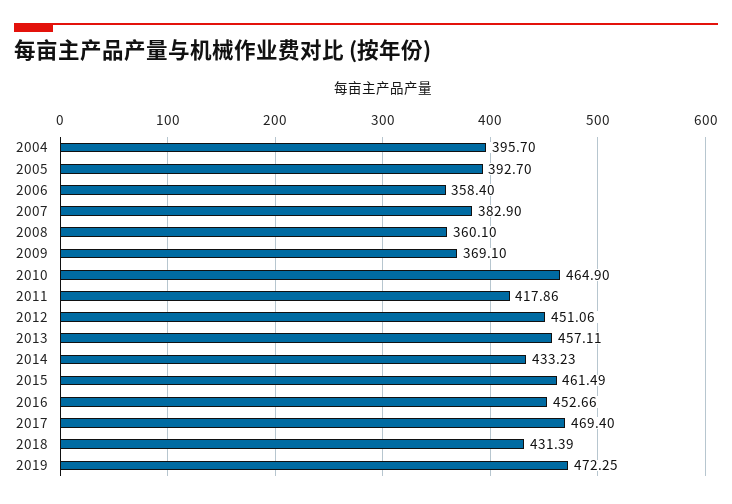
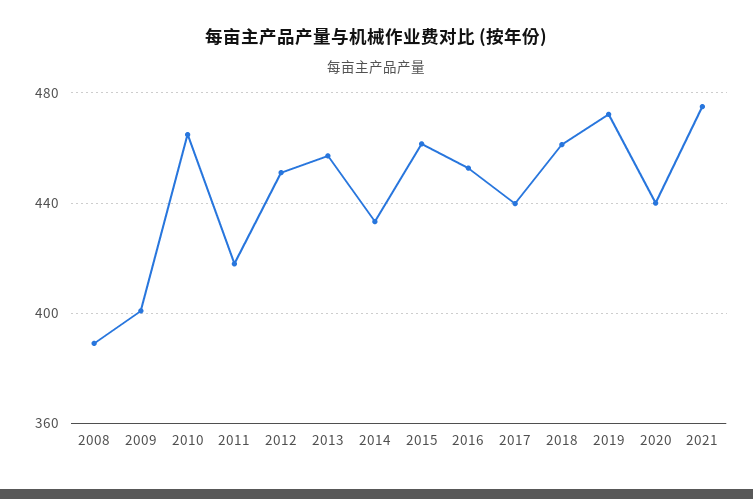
2004: 395.7 -> none
2005: 392.7 -> none
2006: 358.4 -> none
2007: 382.9 -> none
2008: 360.1 -> 390
2009: 369.1 -> 400
2017: 469.4 -> 440
2018: 431.39 -> 460
2020: none -> 440
2021: none -> 475

